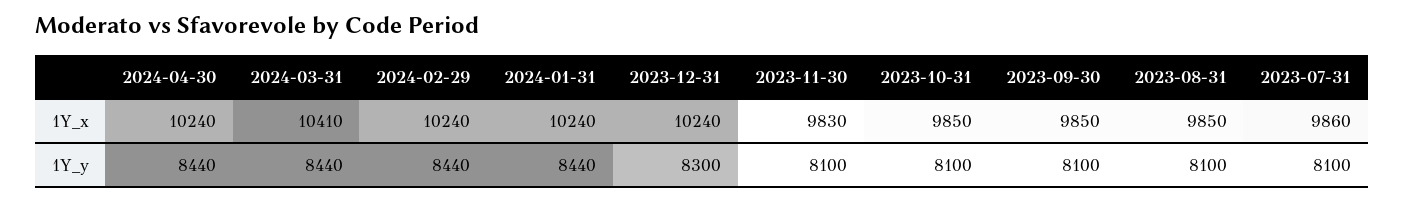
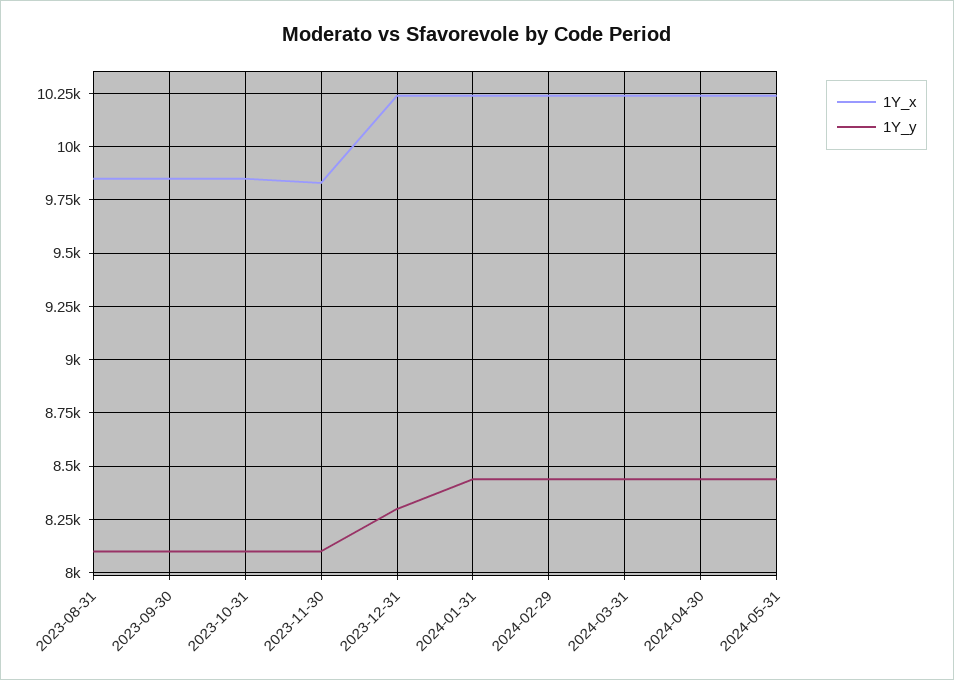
1Y_x, 2024-03-31: 10410 -> 10250
1Y_x, 2023-07-31: 9860 -> none
1Y_y, 2023-07-31: 8100 -> none
1Y_x, 2024-05-31: none -> 10250
1Y_y, 2024-05-31: none -> 8450

